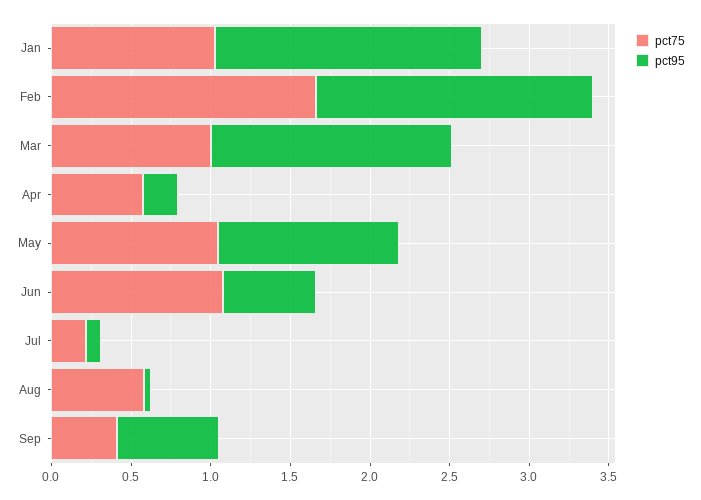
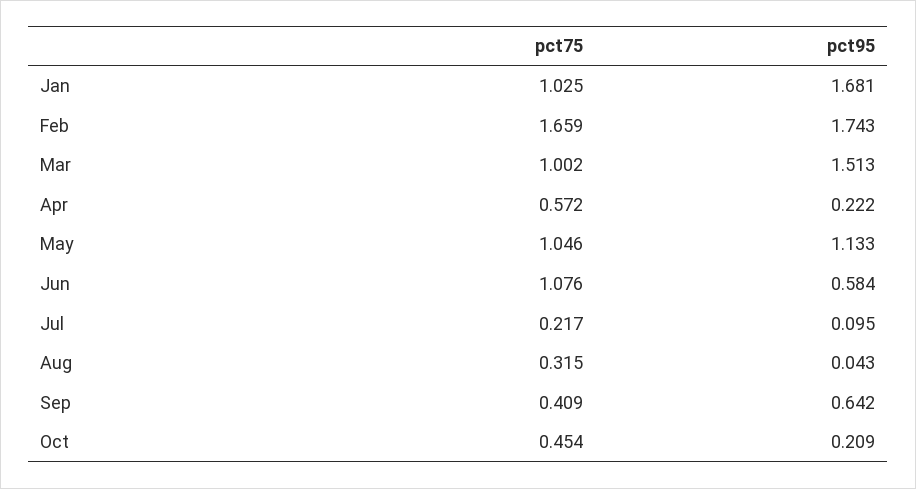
pct75, Aug: 0.6 -> 0.315
pct75, Oct: none -> 0.454
pct95, Oct: none -> 0.209

